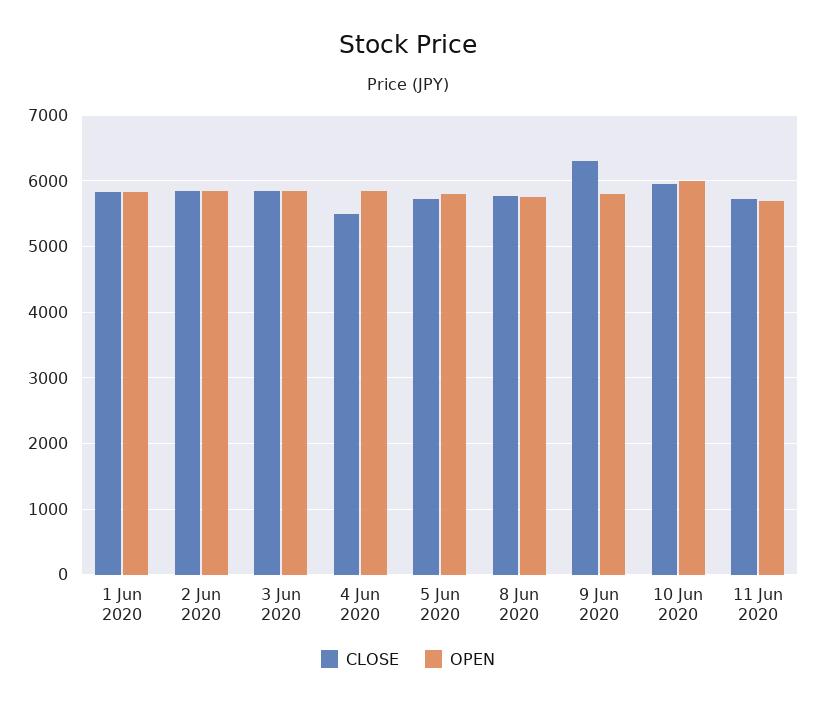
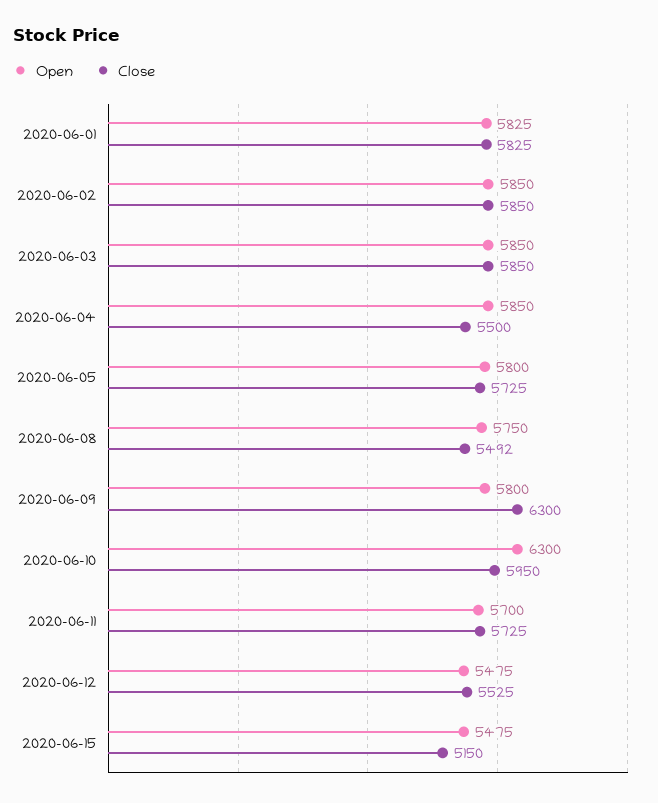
CLOSE, 8 Jun 2020: 5800 -> 5492
OPEN, 10 Jun 2020: 6000 -> 6300
OPEN, 2020-06-12: none -> 5475
CLOSE, 2020-06-12: none -> 5525
OPEN, 2020-06-15: none -> 5475
CLOSE, 2020-06-15: none -> 5150

